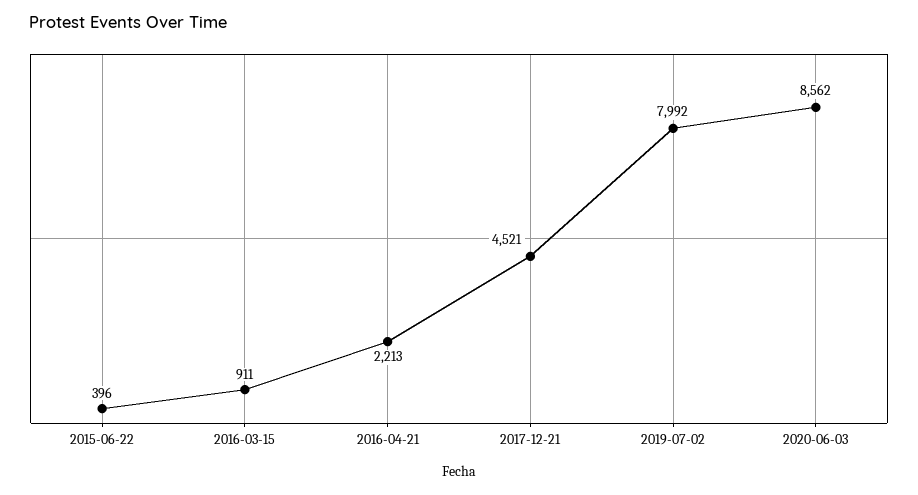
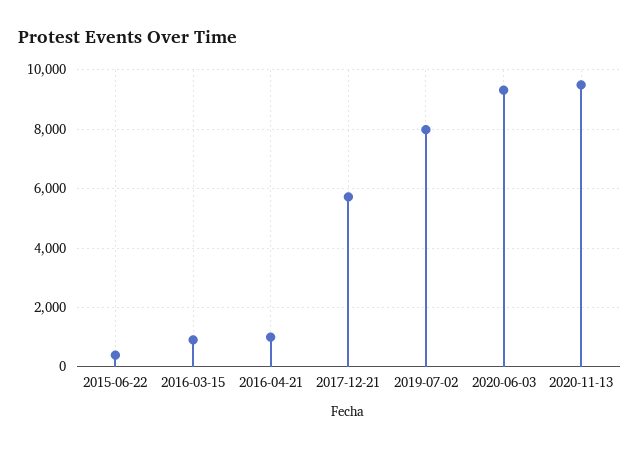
2016-04-21: 2213 -> 1000
2017-12-21: 4521 -> 5750
2020-06-03: 8562 -> 9250
2020-11-13: none -> 9500

